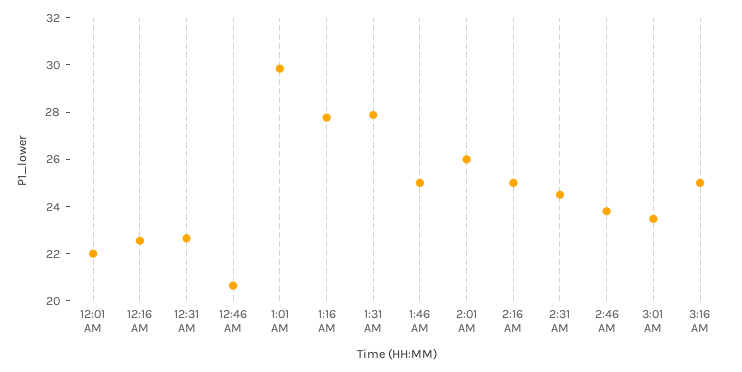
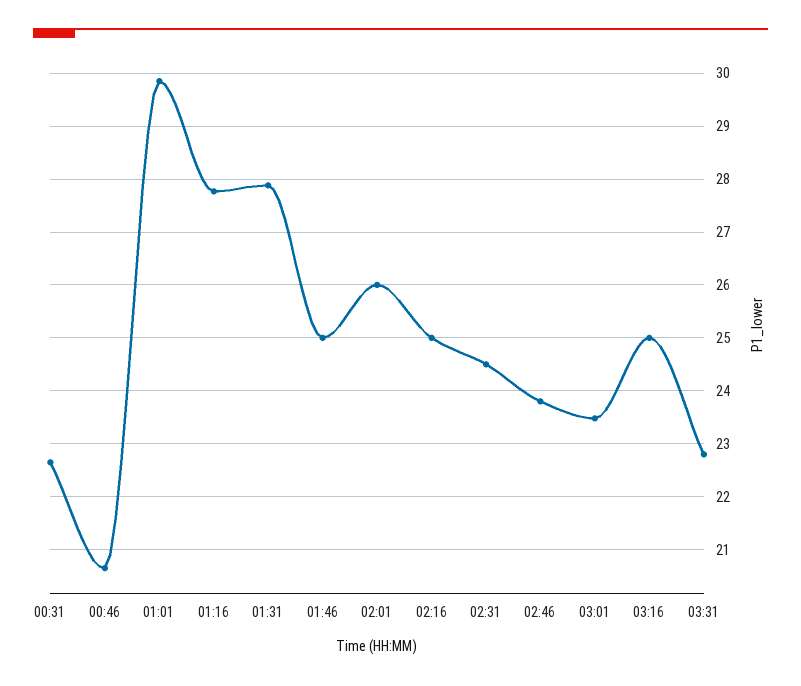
12:01 AM: 22 -> none
12:16 AM: 22.5 -> none
03:31: none -> 22.8

